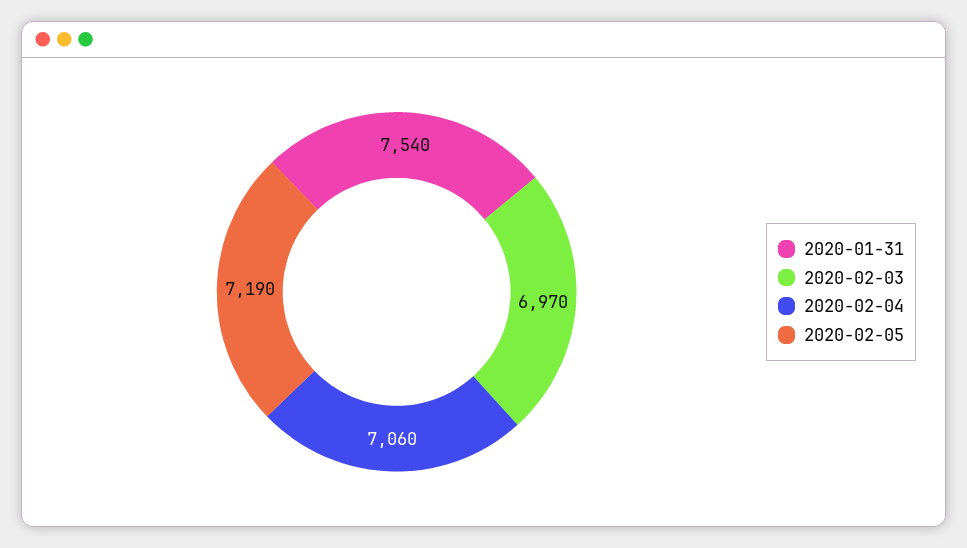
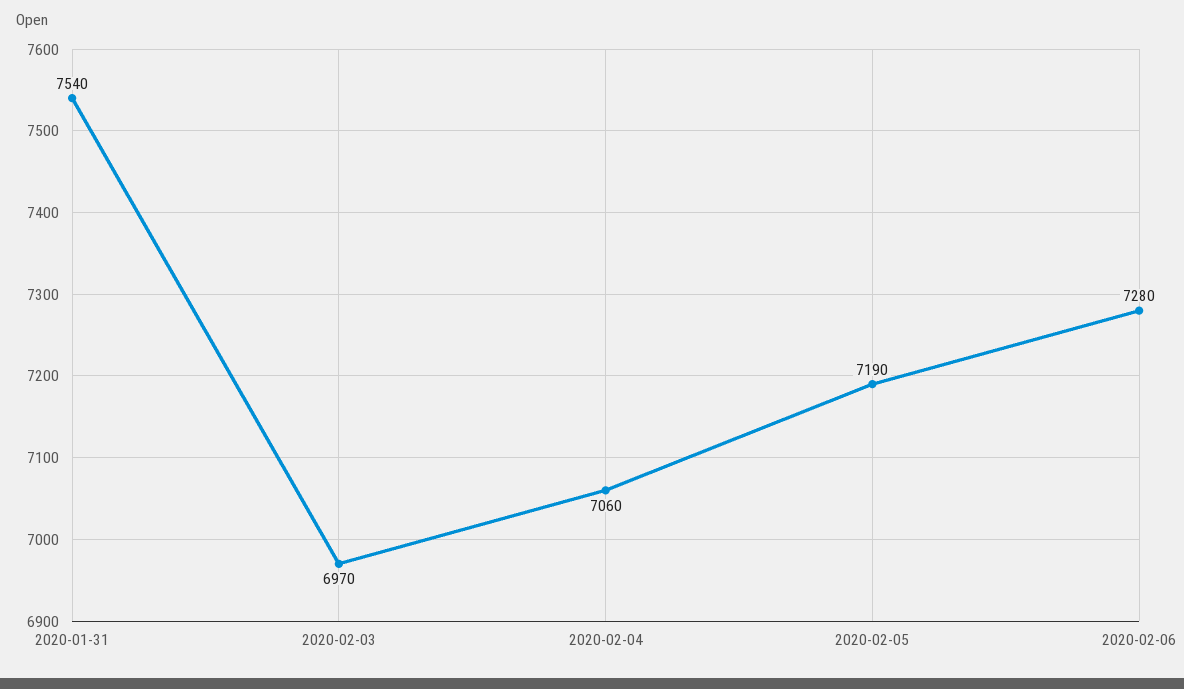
2020-02-06: none -> 7280

